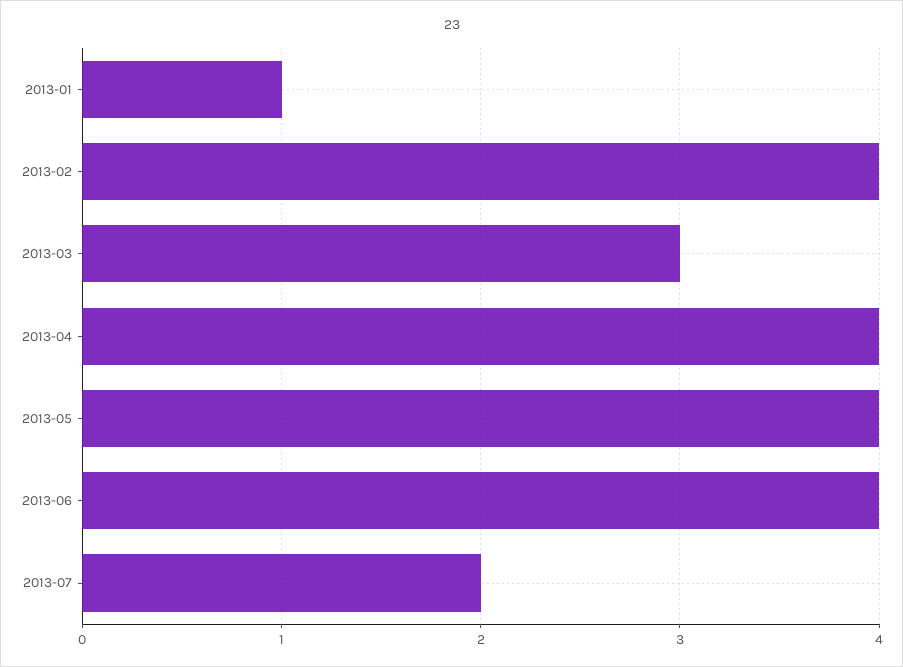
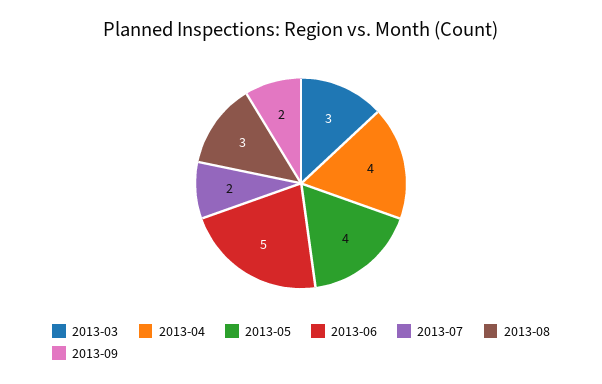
2013-01: 1 -> none
2013-02: 4 -> none
2013-06: 4 -> 5
2013-08: none -> 3
2013-09: none -> 2

